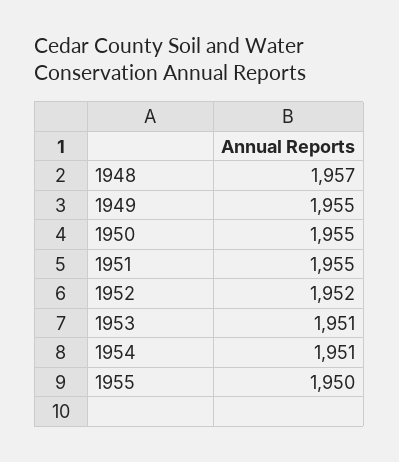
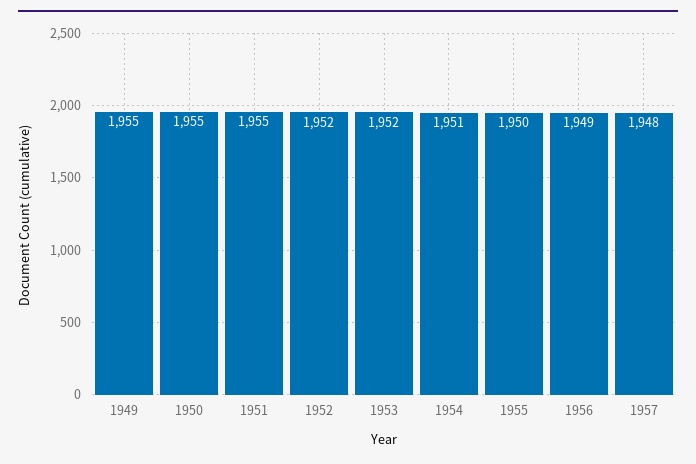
1948: 1957 -> none
1953: 1951 -> 1952
1956: none -> 1949
1957: none -> 1948

